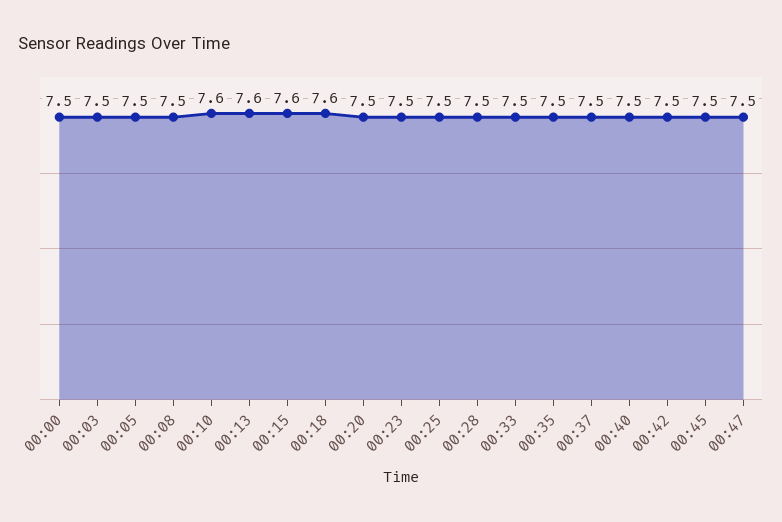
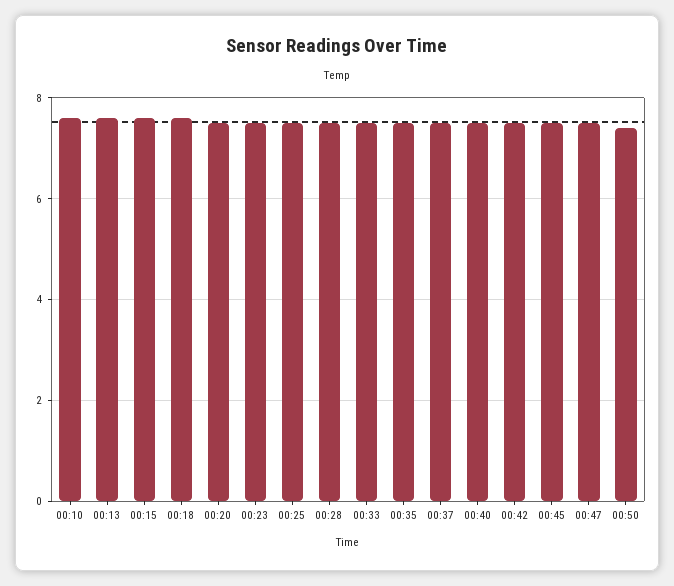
00:00: 7.5 -> none
00:03: 7.5 -> none
00:05: 7.5 -> none
00:08: 7.5 -> none
00:50: none -> 7.5

